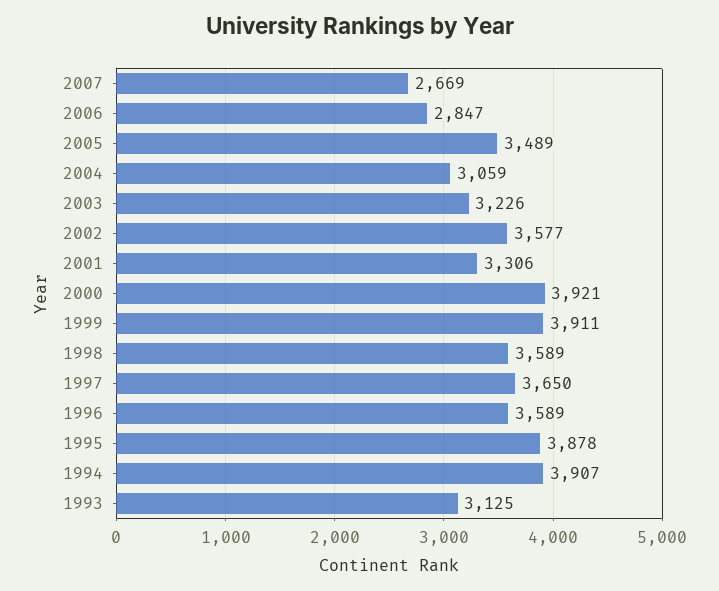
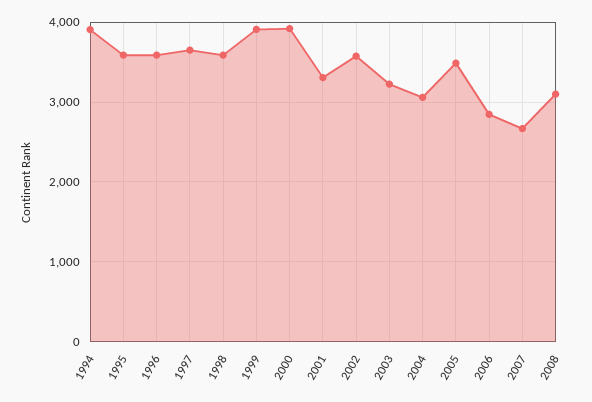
1995: 3878 -> 3600
1993: 3125 -> none
2008: none -> 3100

